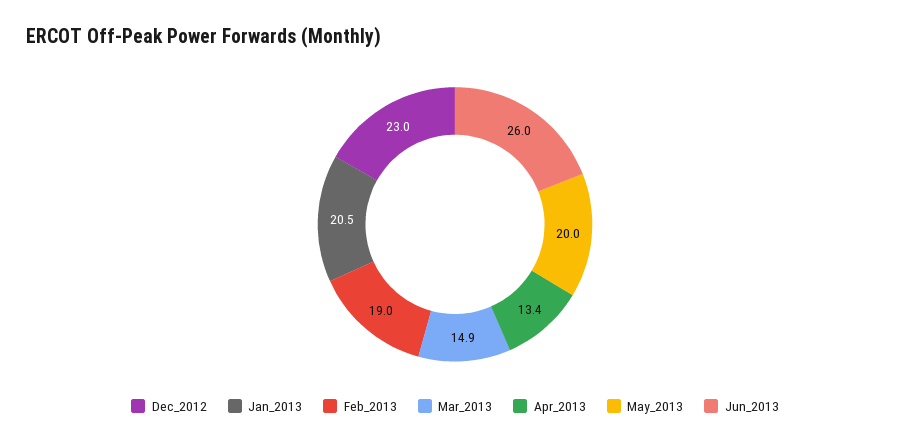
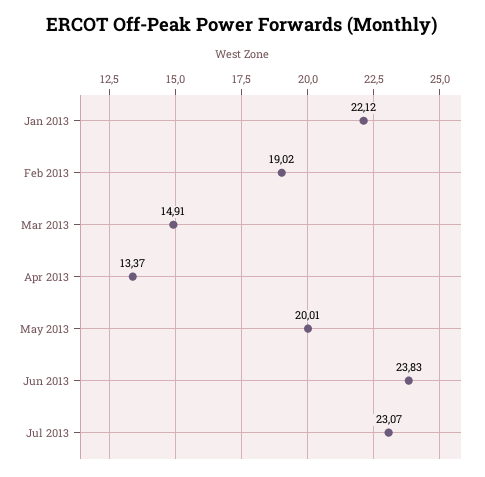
Dec_2012: 23 -> none
Jan_2013: 20.5 -> 22.12
Jun_2013: 26 -> 23.83
Jul 2013: none -> 23.07

